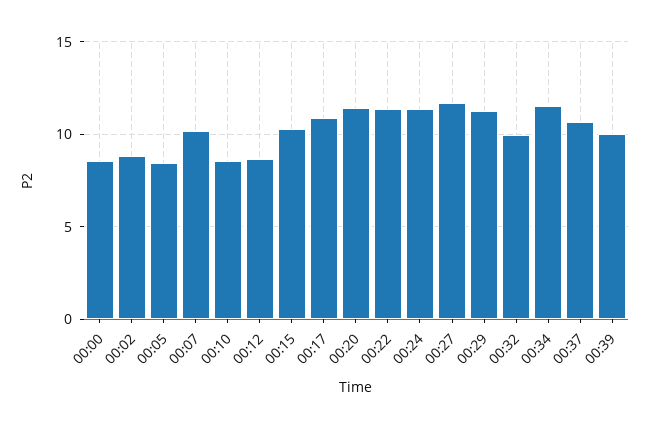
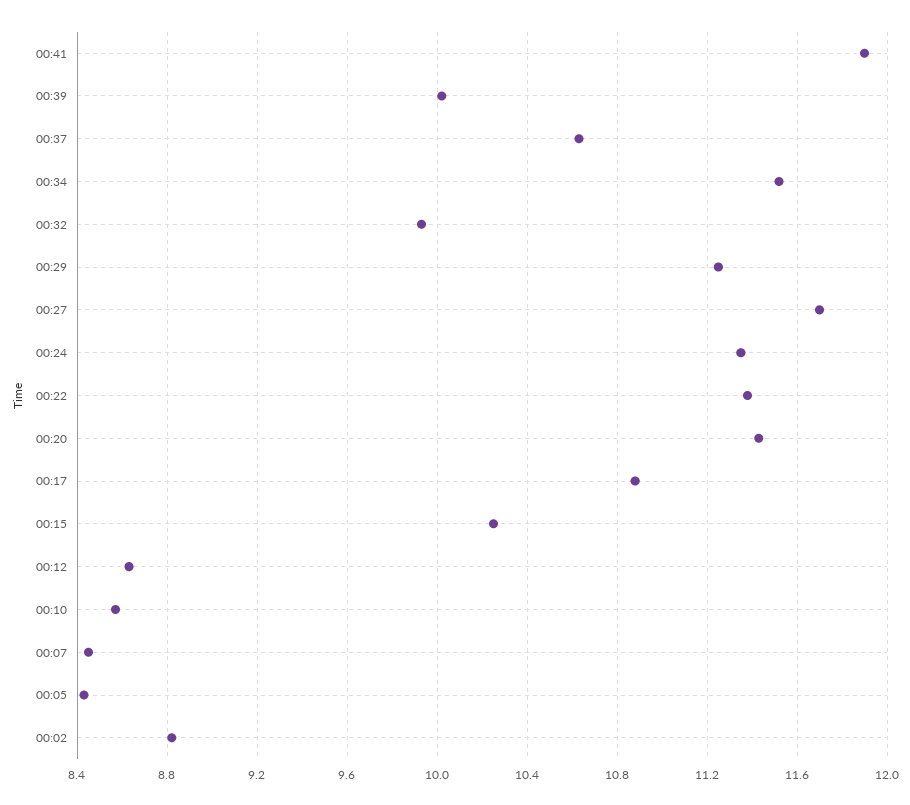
00:00: 8.5 -> none
00:07: 10 -> 8.45
00:41: none -> 11.9

